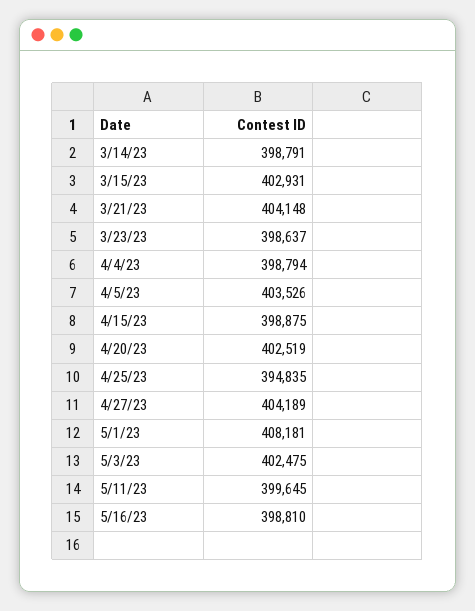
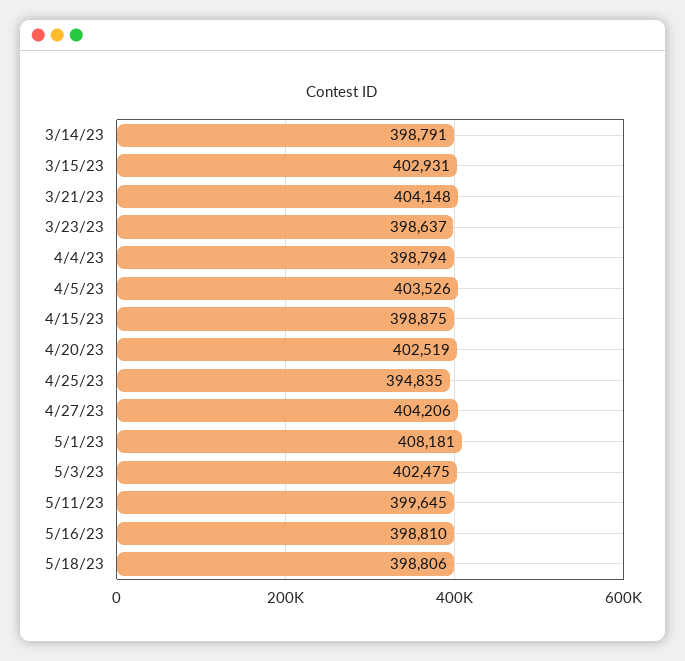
4/27/23: 404189 -> 404206
5/18/23: none -> 398806

